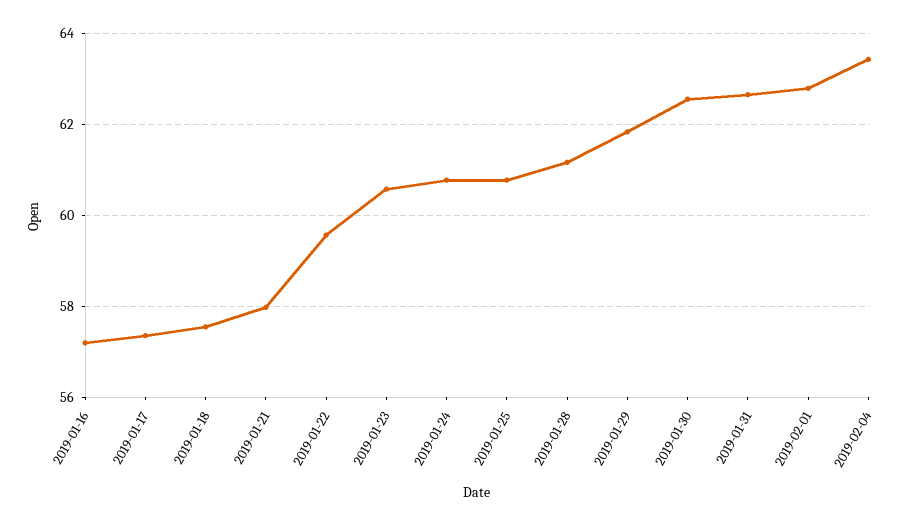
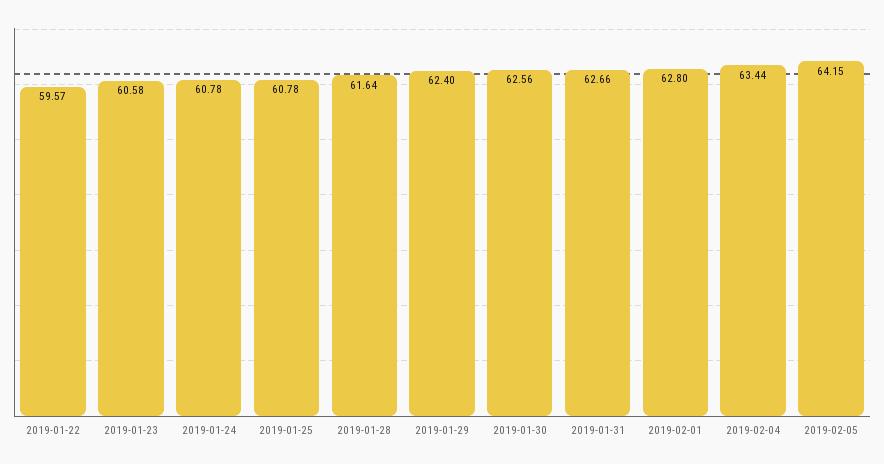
2019-01-16: 57.2 -> none
2019-01-17: 57.4 -> none
2019-01-18: 57.6 -> none
2019-01-21: 58 -> none
2019-01-28: 61.2 -> 61.64
2019-01-29: 61.8 -> 62.4
2019-02-05: none -> 64.15

